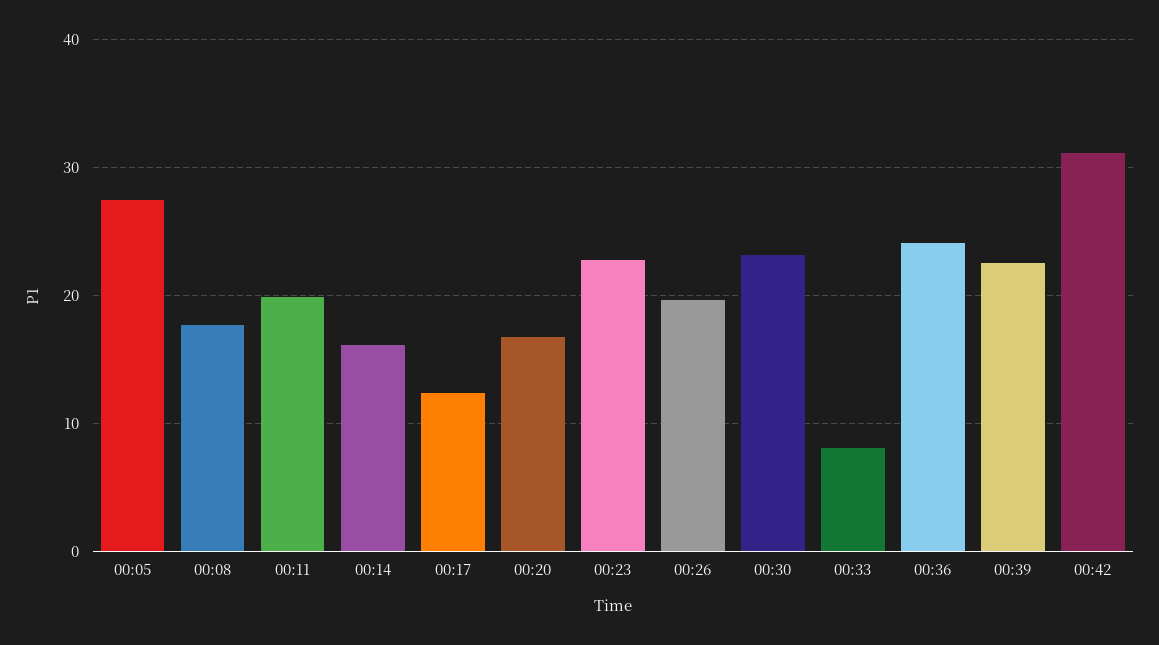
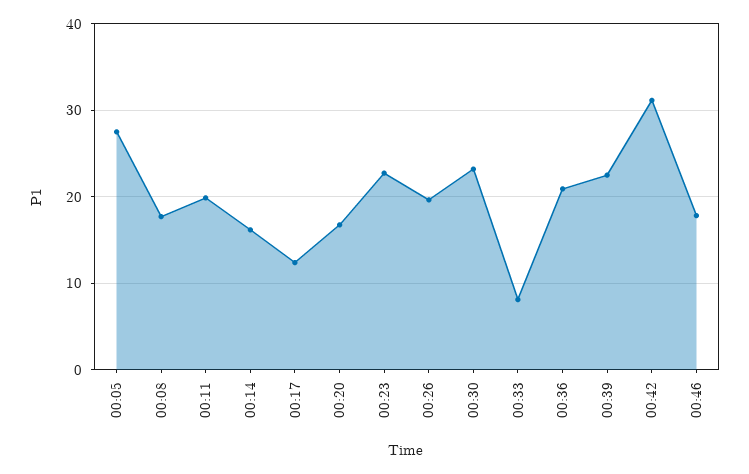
00:36: 24 -> 21
00:46: none -> 18

